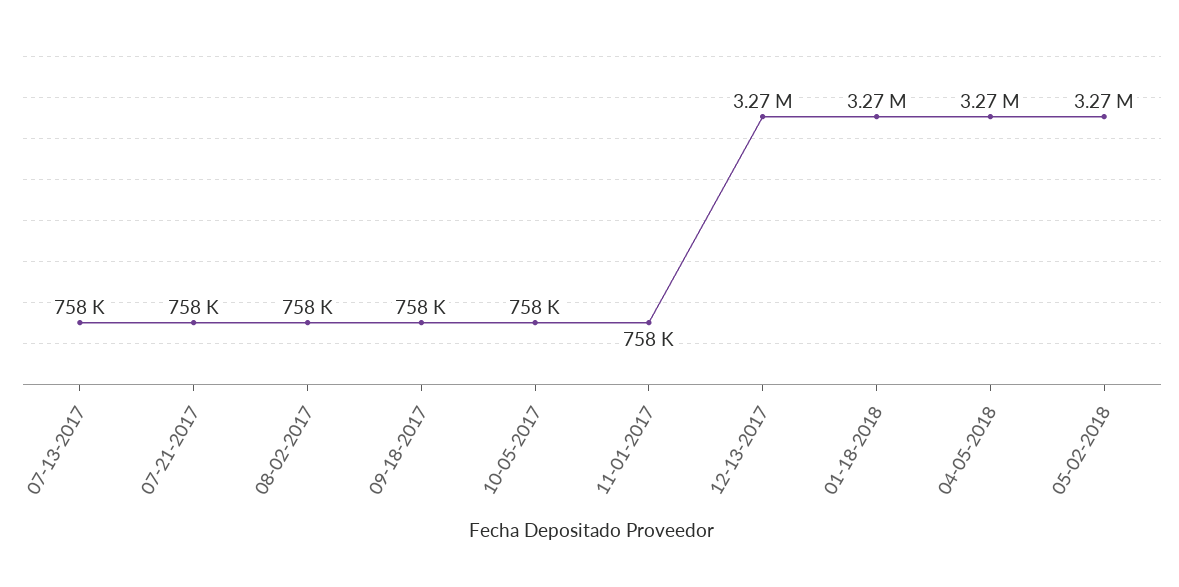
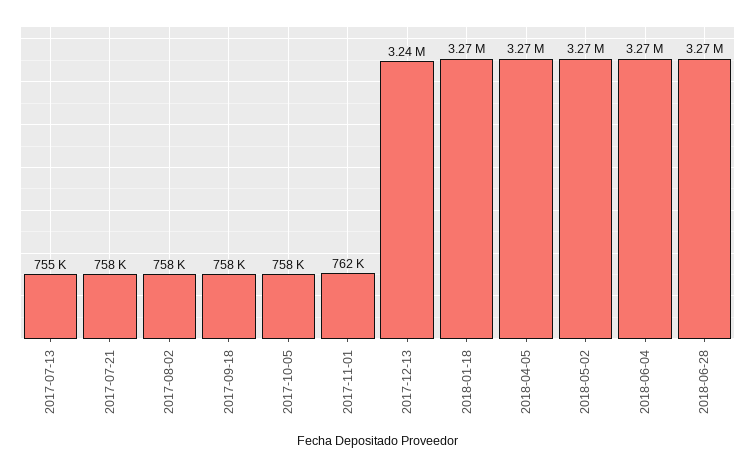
07-13-2017: 758000 -> 755000
11-01-2017: 758000 -> 762000
12-13-2017: 3270000 -> 3240000
2018-06-04: none -> 3270000
2018-06-28: none -> 3270000

